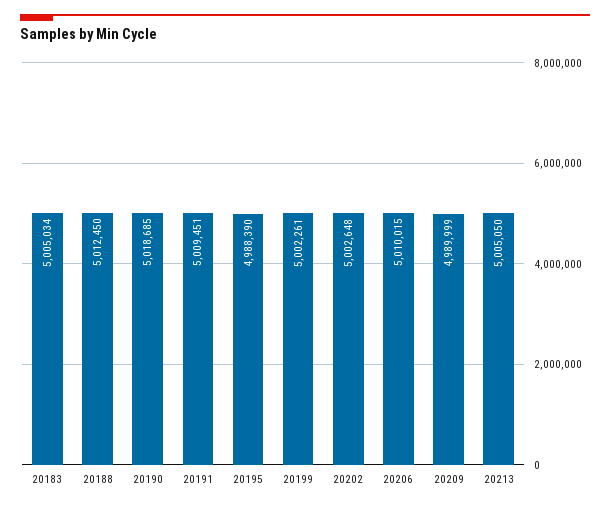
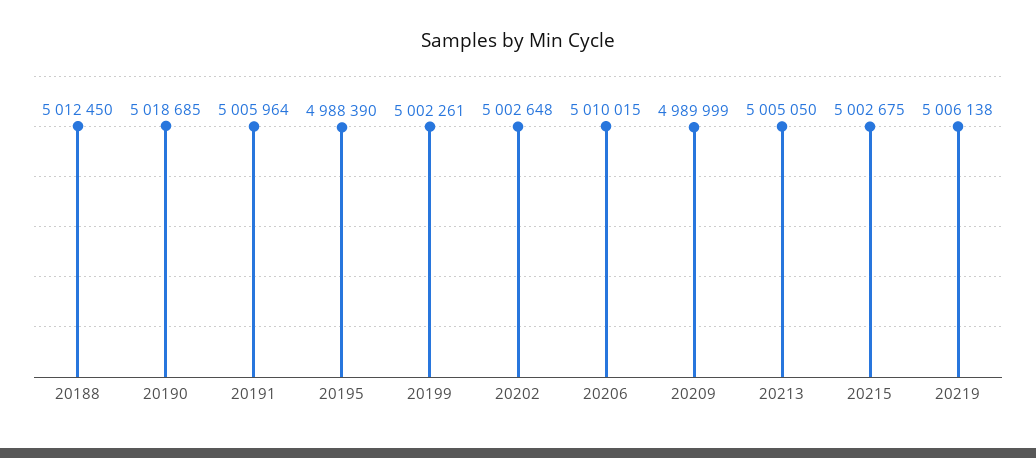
20183: 5005034 -> none
20191: 5009451 -> 5005964
20215: none -> 5002675
20219: none -> 5006138

